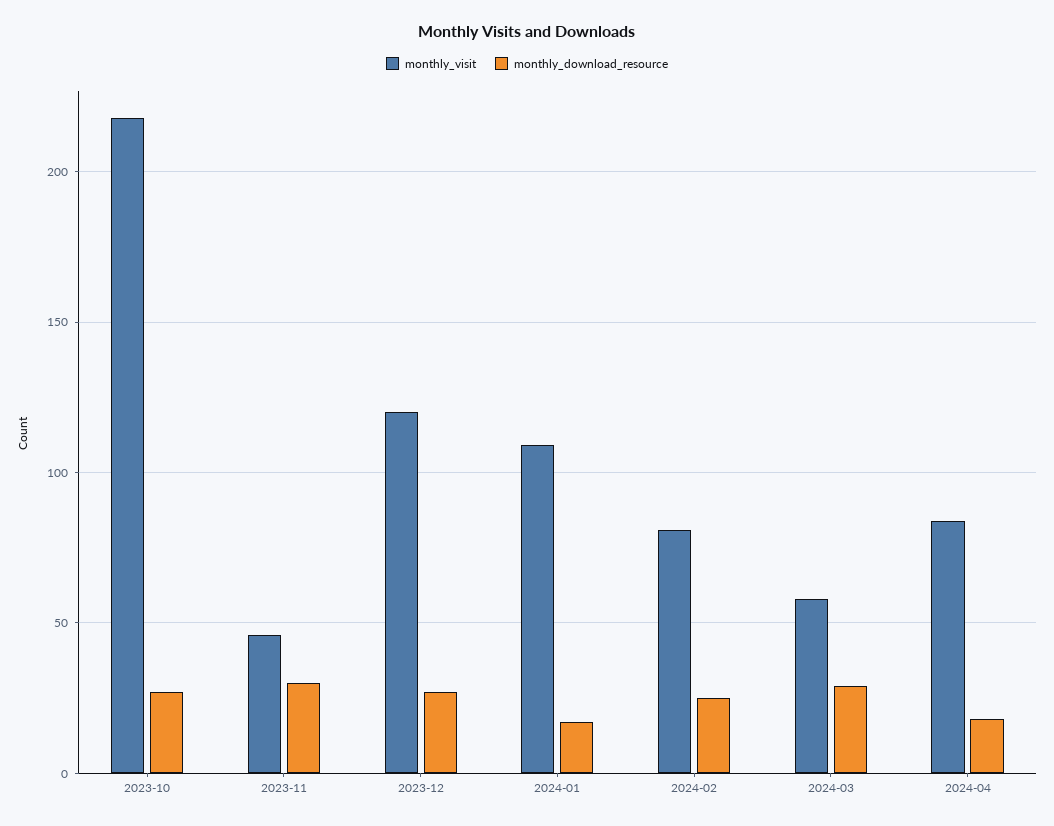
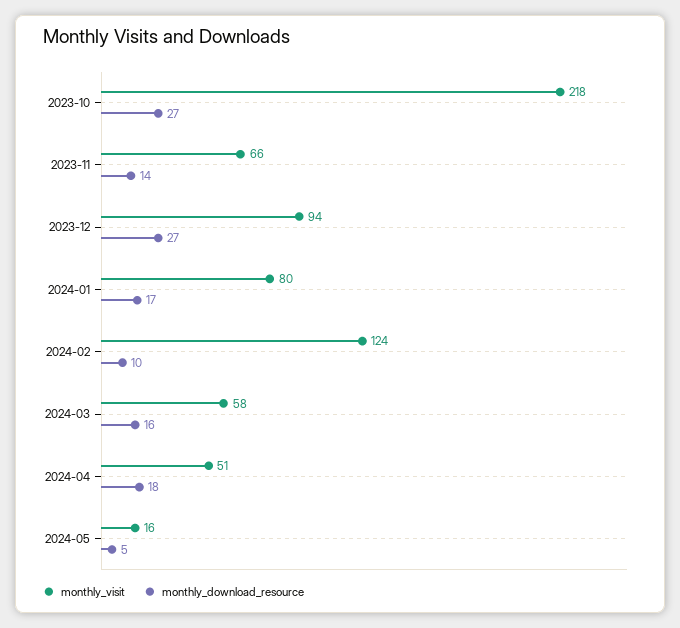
monthly_visit, 2023-11: 45 -> 66
monthly_download_resource, 2023-11: 30 -> 14
monthly_visit, 2023-12: 120 -> 94
monthly_visit, 2024-01: 110 -> 80
monthly_visit, 2024-02: 80 -> 124
monthly_download_resource, 2024-02: 25 -> 10
monthly_download_resource, 2024-03: 30 -> 16
monthly_visit, 2024-04: 85 -> 51
monthly_visit, 2024-05: none -> 16
monthly_download_resource, 2024-05: none -> 5

